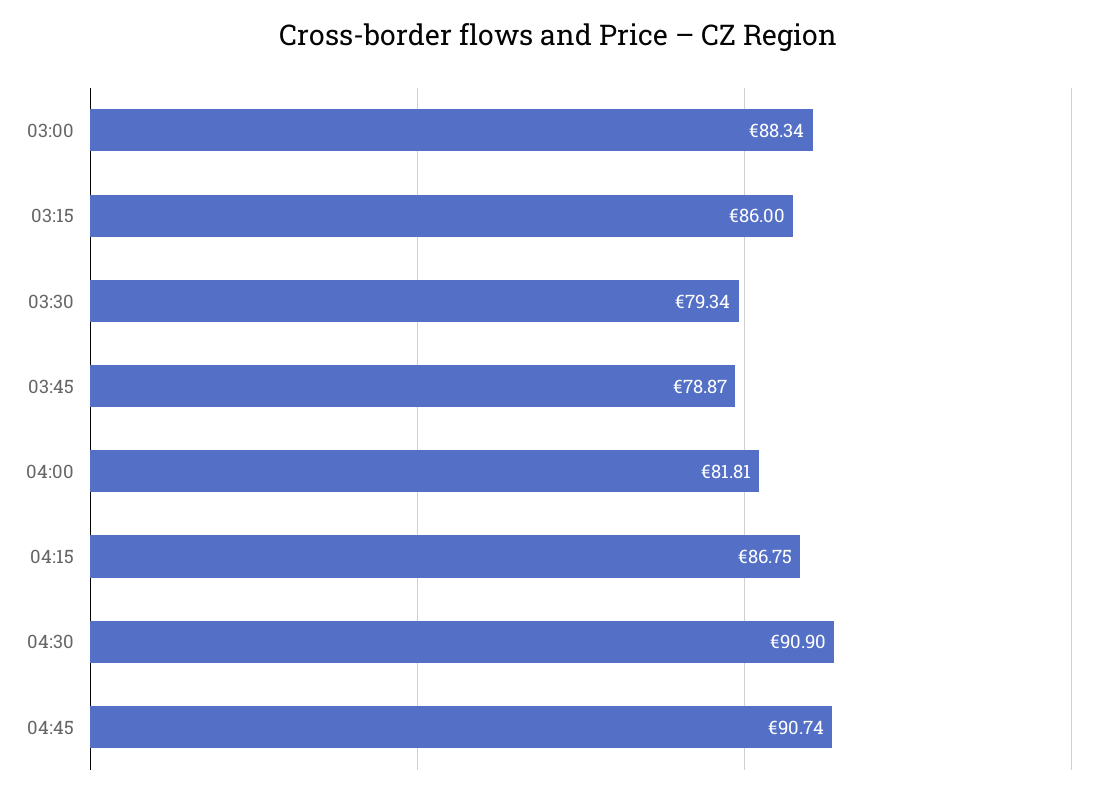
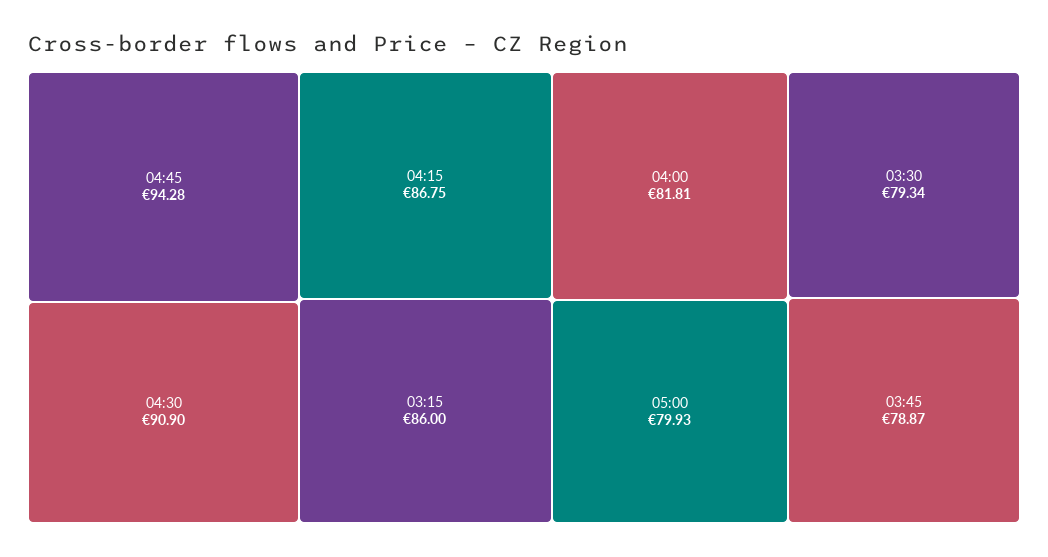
03:00: 88.34 -> none
04:45: 90.74 -> 94.28
05:00: none -> 79.93

